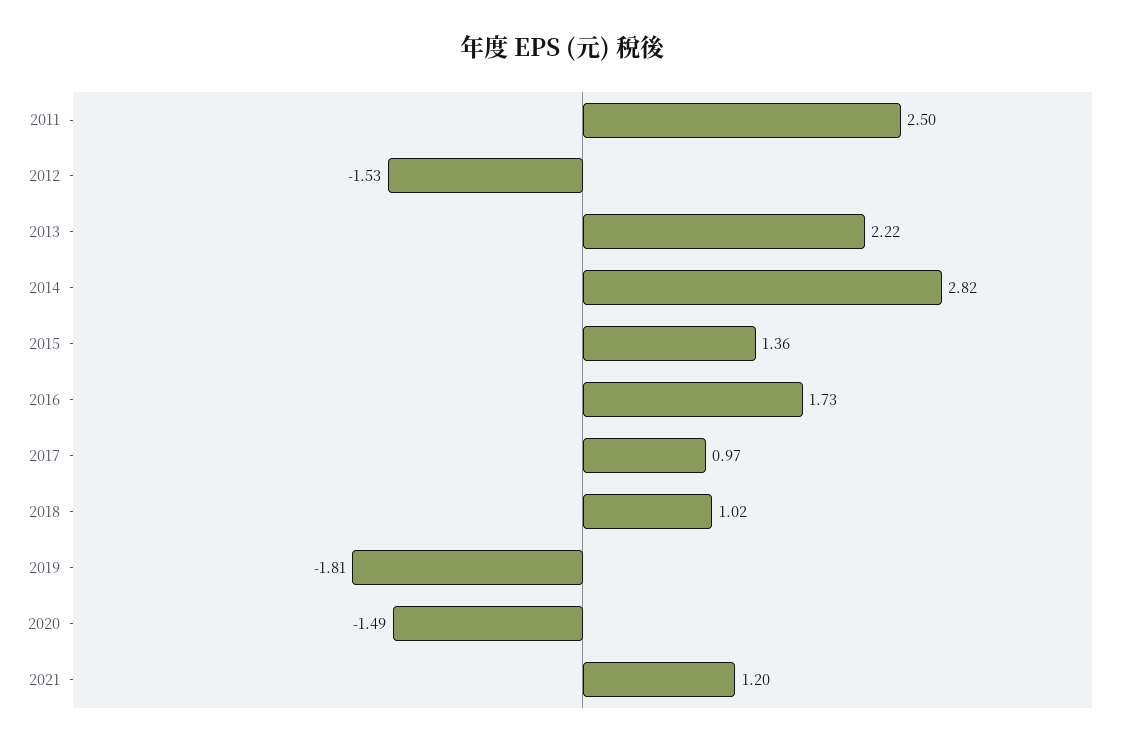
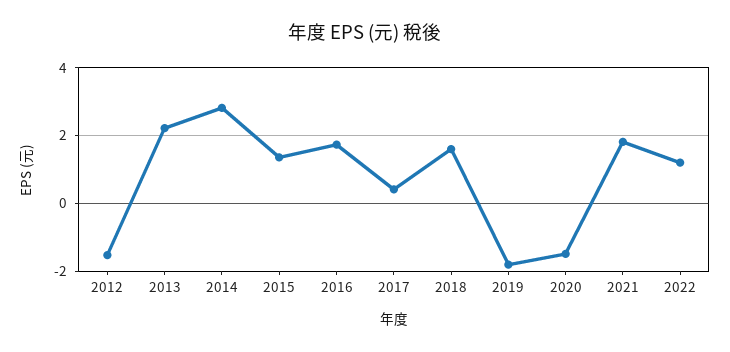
2011: 2.5 -> none
2017: 0.97 -> 0.4
2018: 1.02 -> 1.6
2021: 1.2 -> 1.8
2022: none -> 1.2

